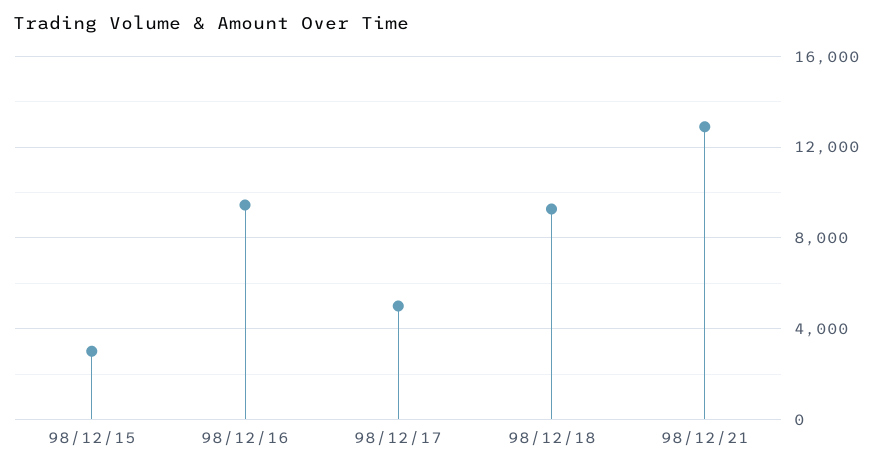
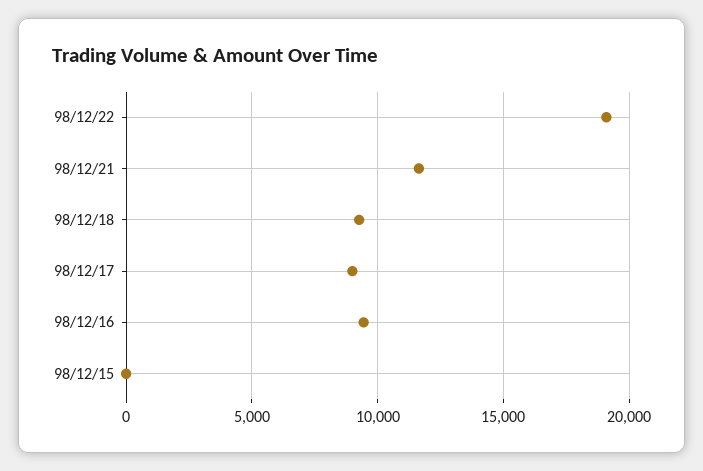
98/12/15: 3000 -> 0
98/12/17: 5000 -> 9000
98/12/21: 13000 -> 11500
98/12/22: none -> 19000

